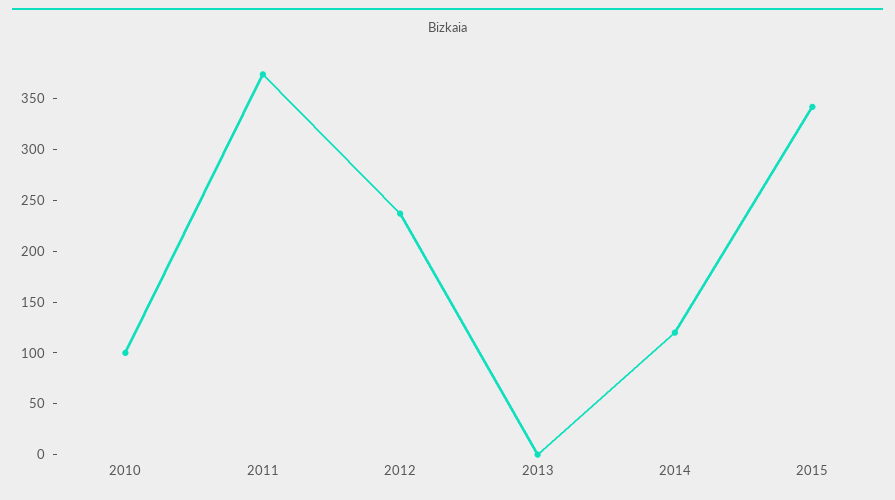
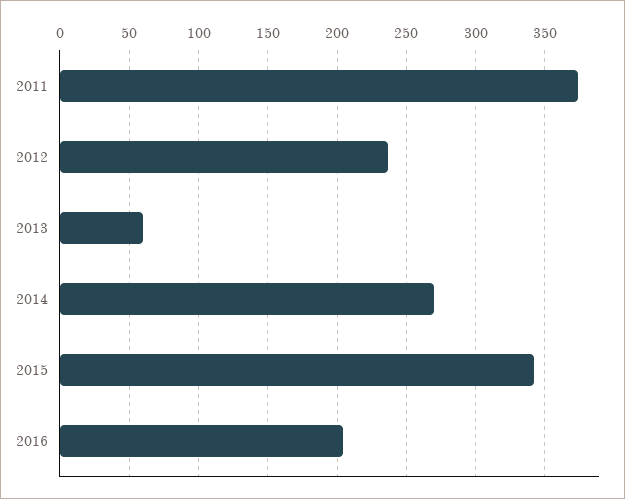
2010: 100 -> none
2013: 0 -> 60
2014: 120 -> 270
2016: none -> 205

